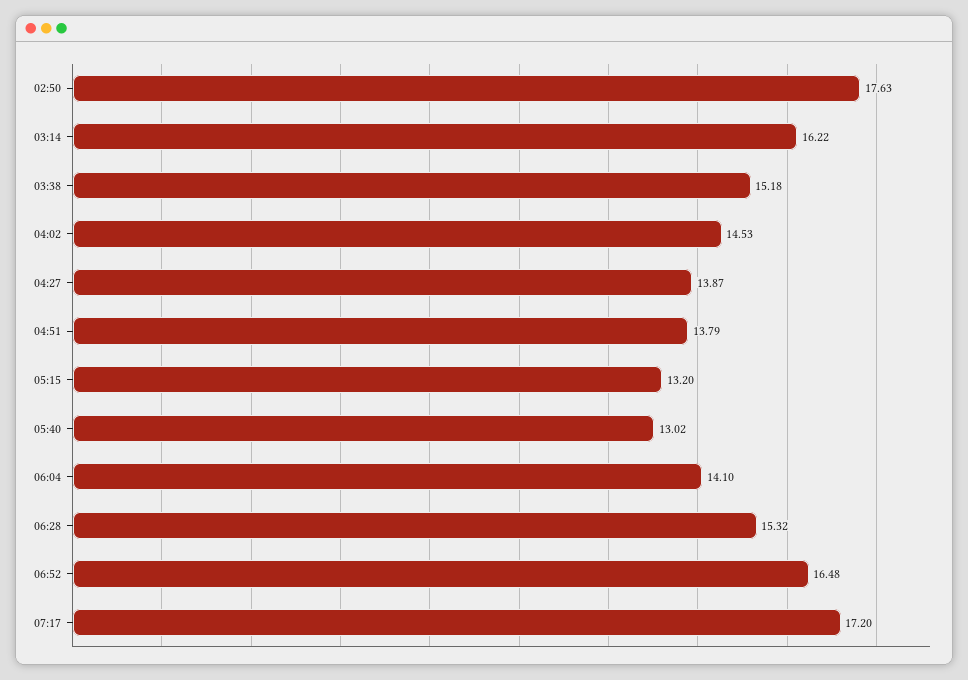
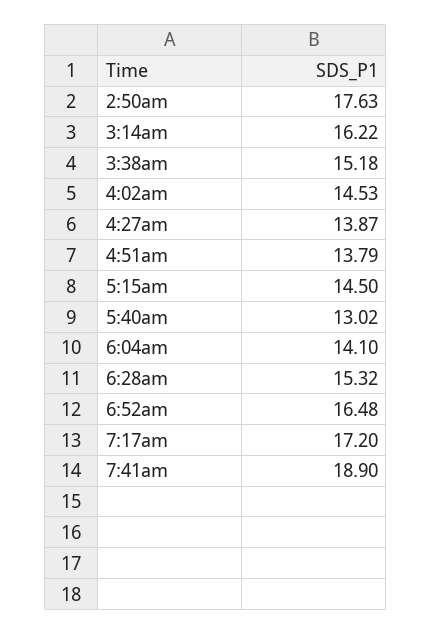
05:15: 13.2 -> 14.5
7:41am: none -> 18.9

